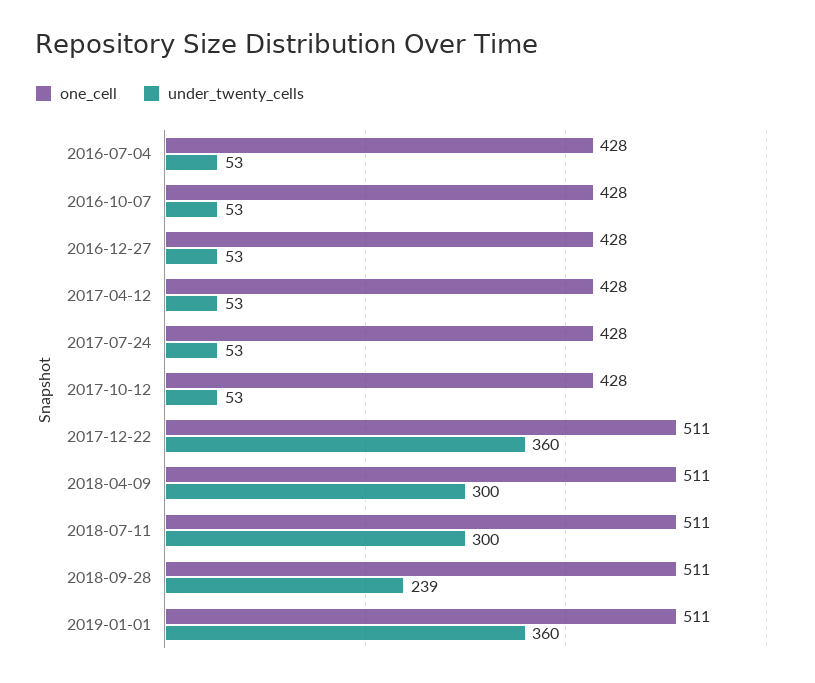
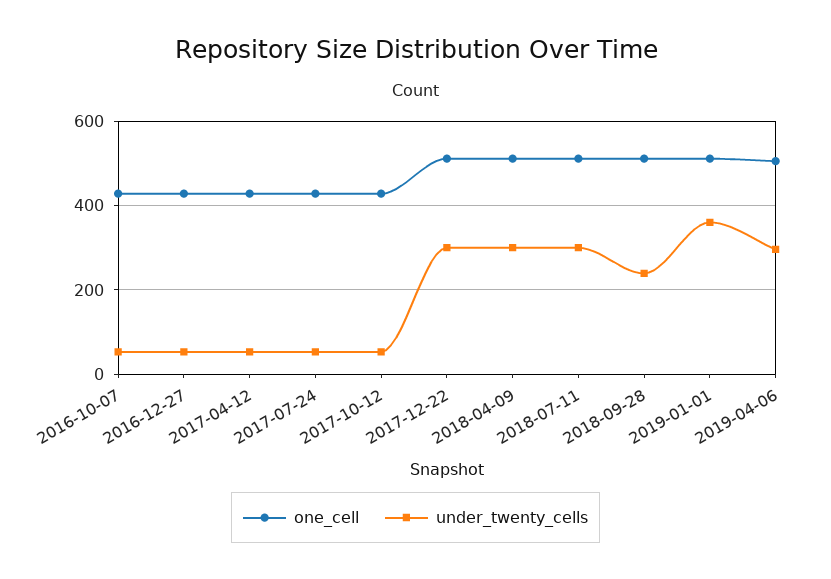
one_cell, 2016-07-04: 428 -> none
under_twenty_cells, 2016-07-04: 53 -> none
under_twenty_cells, 2017-12-22: 360 -> 300
one_cell, 2019-04-06: none -> 500
under_twenty_cells, 2019-04-06: none -> 300

